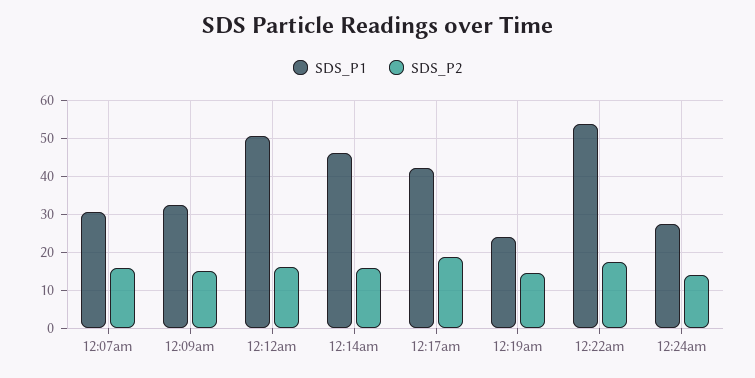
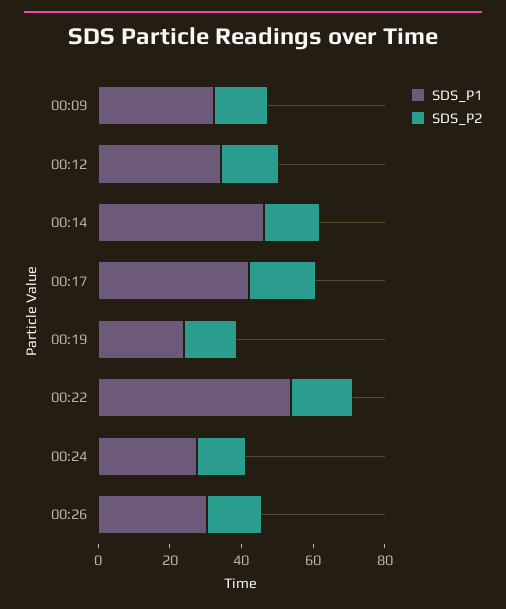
SDS_P1, 12:07am: 30 -> none
SDS_P2, 12:07am: 16 -> none
SDS_P1, 12:12am: 50 -> 35
SDS_P1, 00:26: none -> 30
SDS_P2, 00:26: none -> 15

